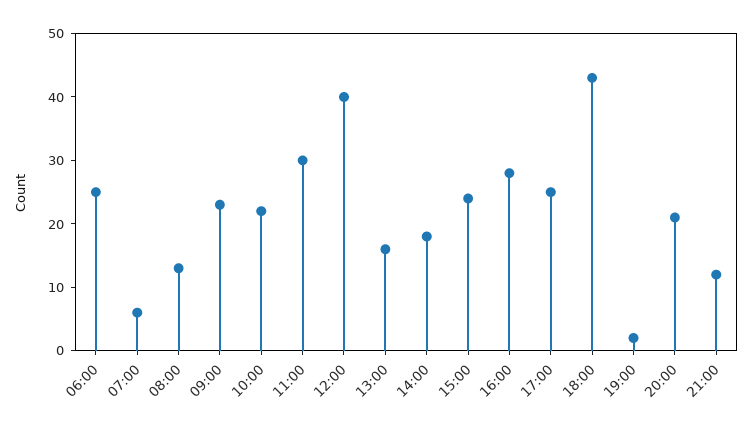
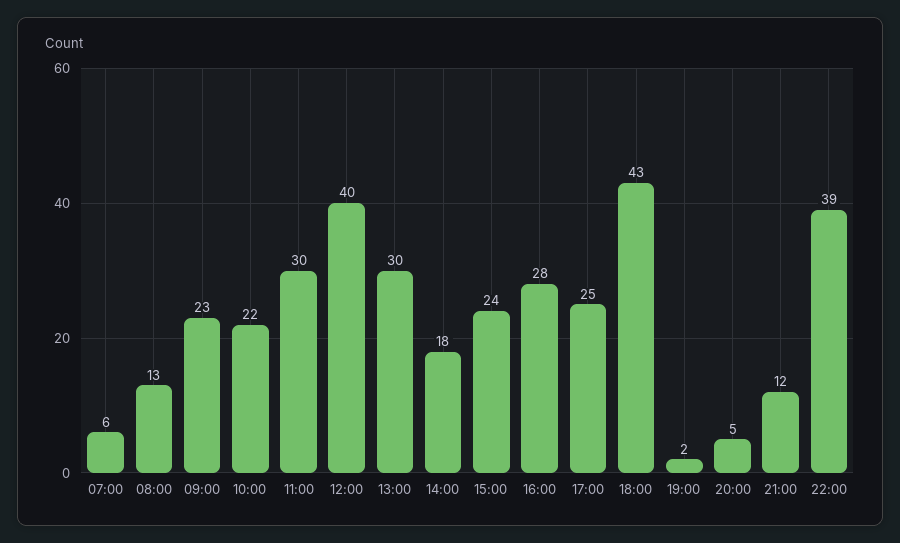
06:00: 25 -> none
13:00: 15 -> 30
20:00: 20 -> 5
22:00: none -> 39

